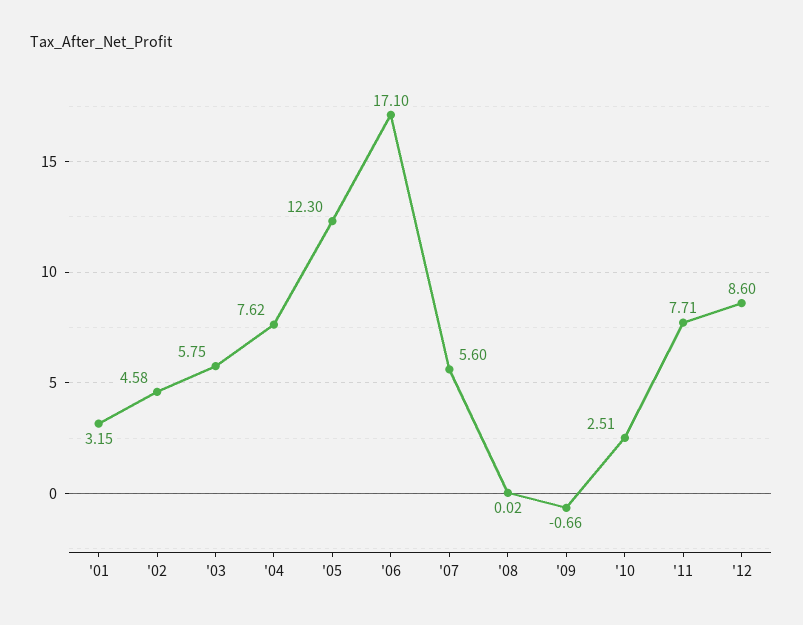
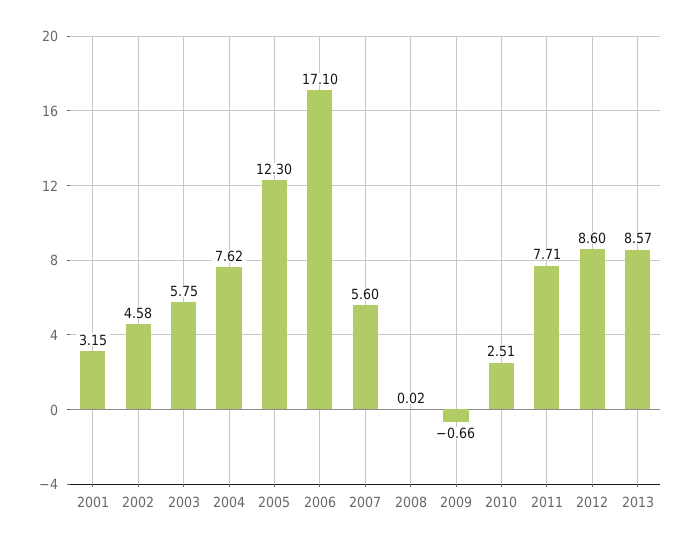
2013: none -> 8.57

